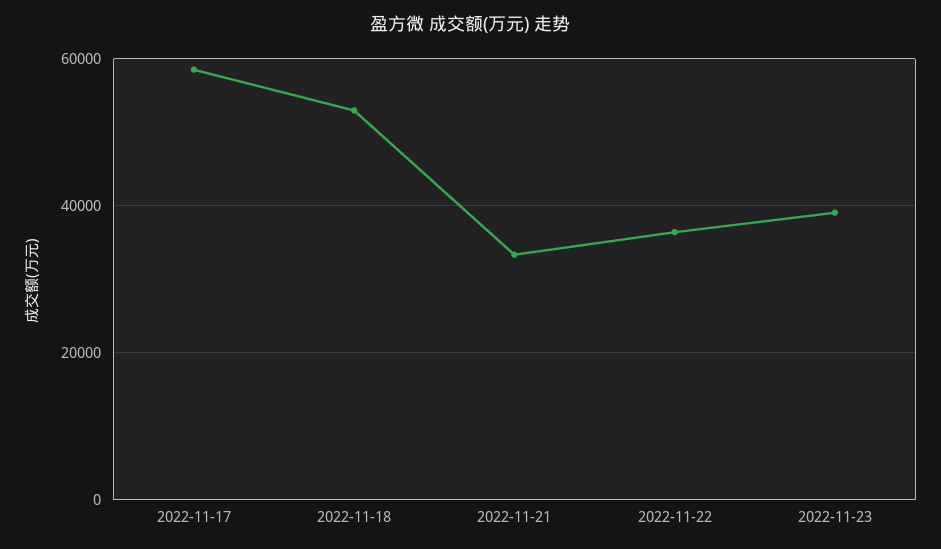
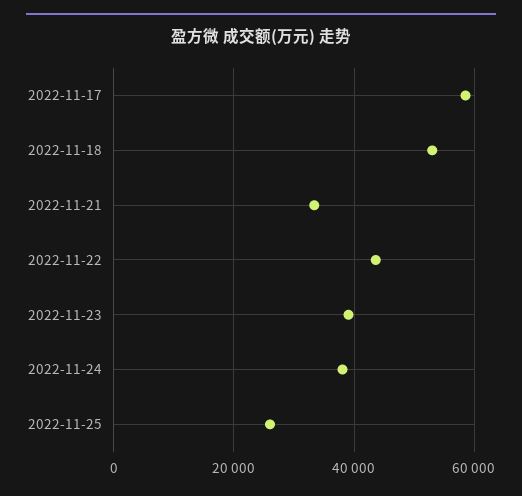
2022-11-22: 36000 -> 44000
2022-11-24: none -> 38000
2022-11-25: none -> 26000

